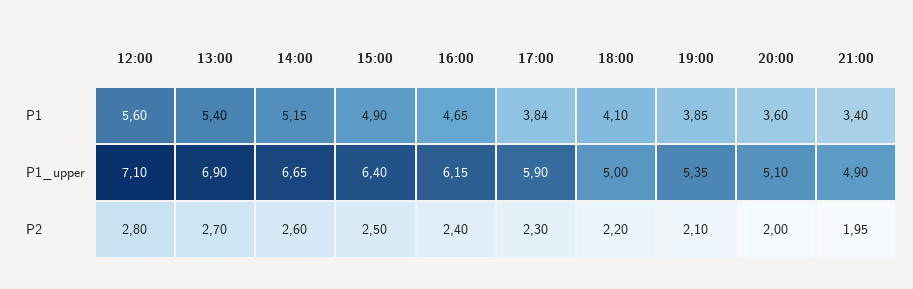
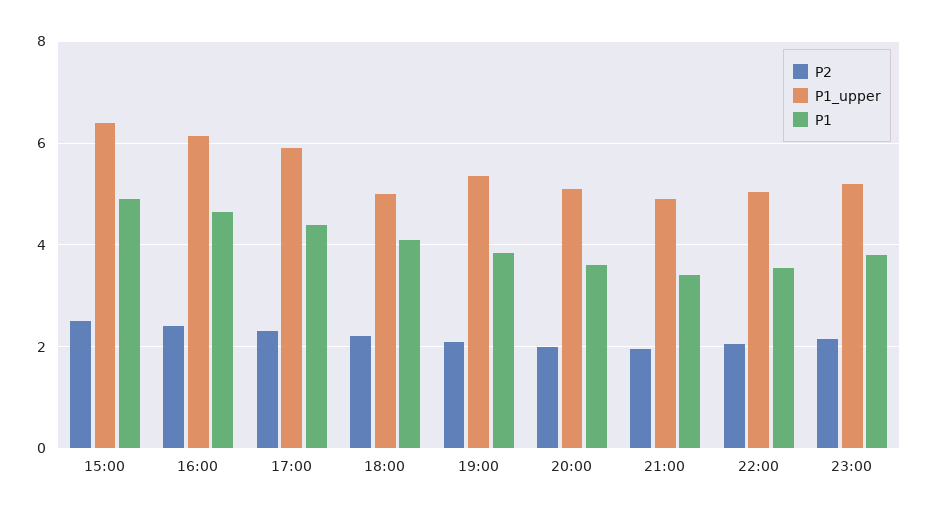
P1, 12:00: 5.6 -> none
P1, 13:00: 5.4 -> none
P1, 14:00: 5.15 -> none
P1, 17:00: 3.84 -> 4.4
P1_upper, 12:00: 7.1 -> none
P1_upper, 13:00: 6.9 -> none
P1_upper, 14:00: 6.65 -> none
P2, 12:00: 2.8 -> none
P2, 13:00: 2.7 -> none
P2, 14:00: 2.6 -> none
P2, 22:00: none -> 2
P1_upper, 22:00: none -> 5
P1, 22:00: none -> 3.6
P2, 23:00: none -> 2.2
P1_upper, 23:00: none -> 5.2
P1, 23:00: none -> 3.8

